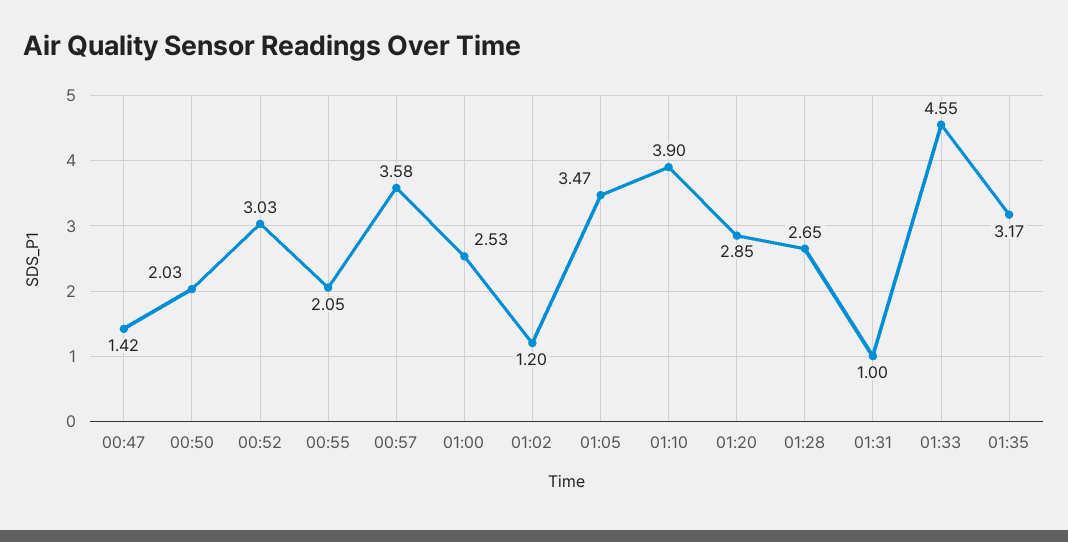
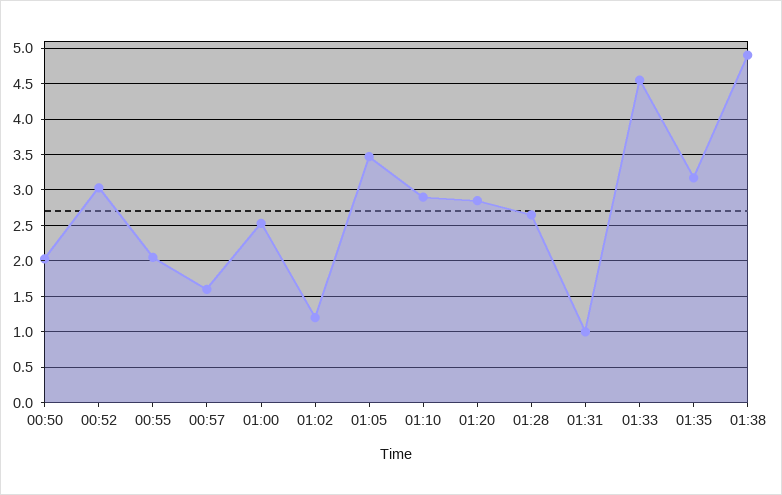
00:47: 1.42 -> none
00:57: 3.58 -> 1.6
01:10: 3.9 -> 2.9
01:38: none -> 4.9

